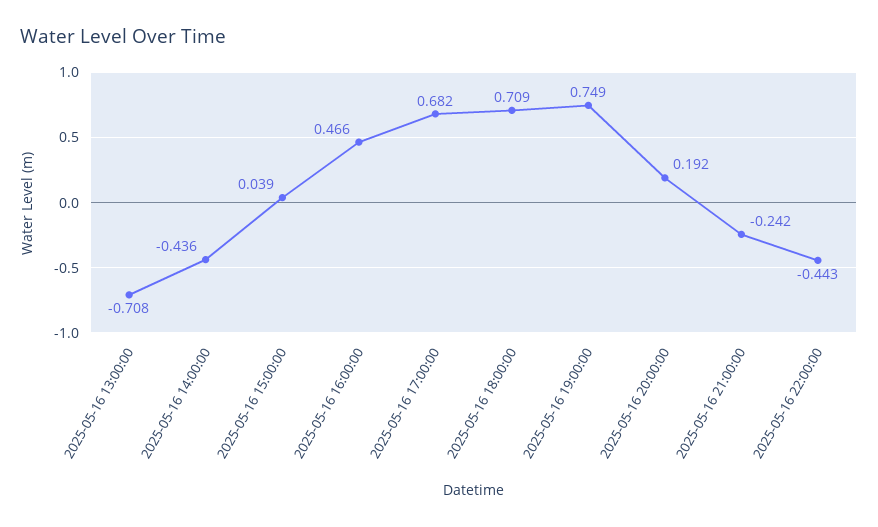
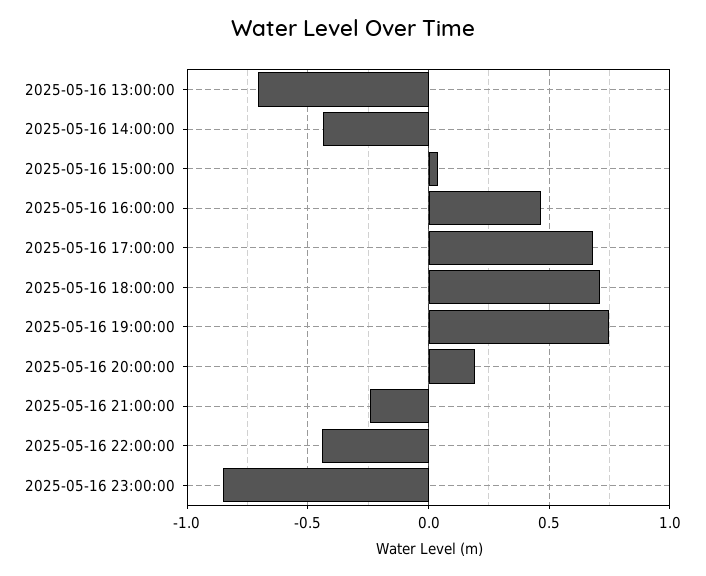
2025-05-16 23:00:00: none -> -0.85

